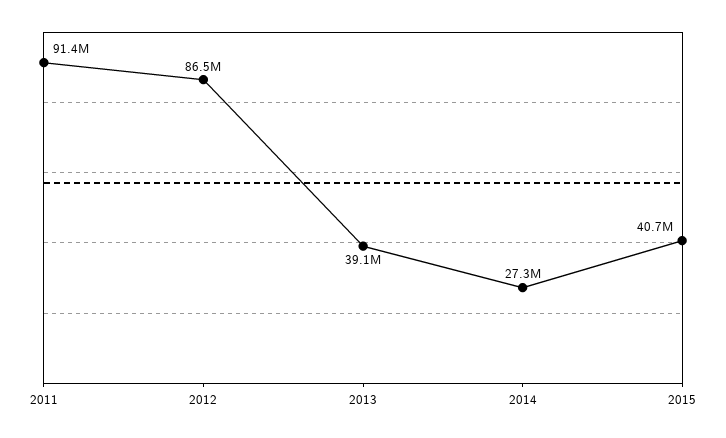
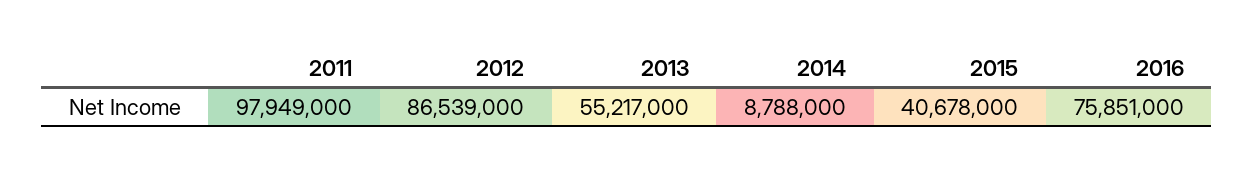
2011: 91400000 -> 97949000
2013: 39100000 -> 55217000
2014: 27300000 -> 8788000
2016: none -> 75851000

